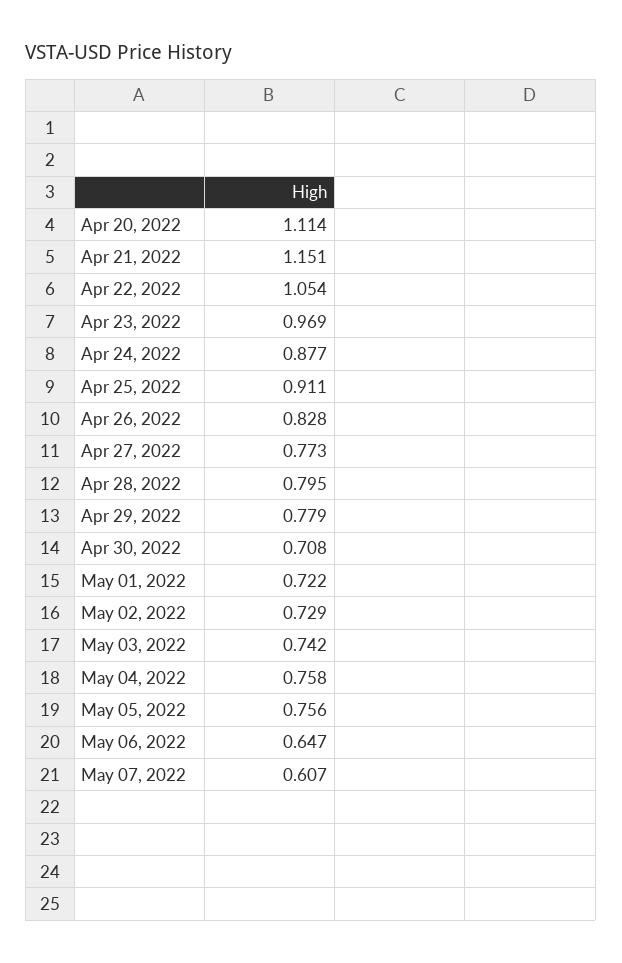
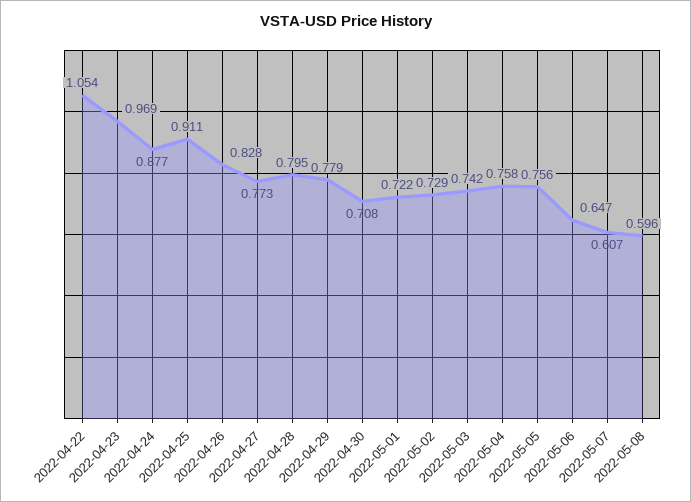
Apr 20, 2022: 1.114 -> none
Apr 21, 2022: 1.151 -> none
2022-05-08: none -> 0.596

